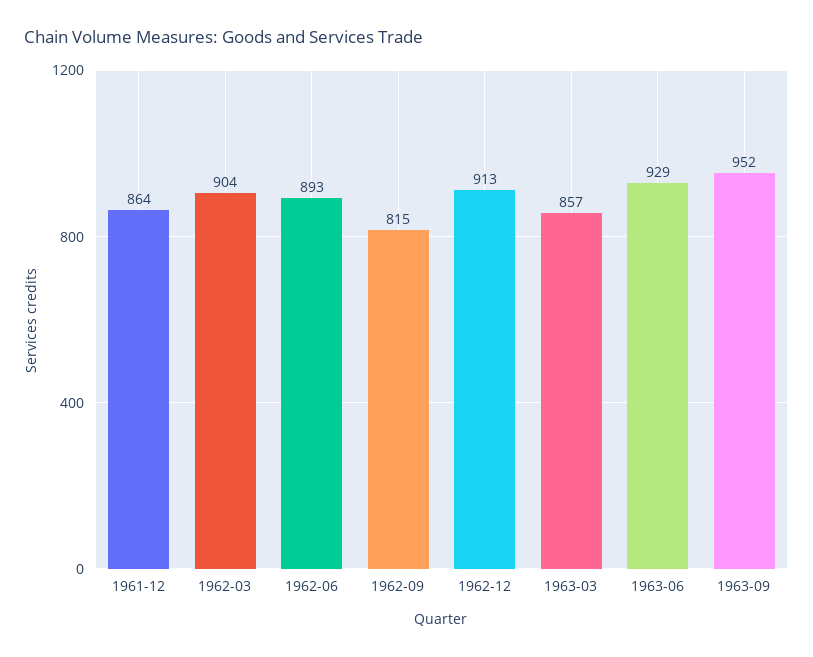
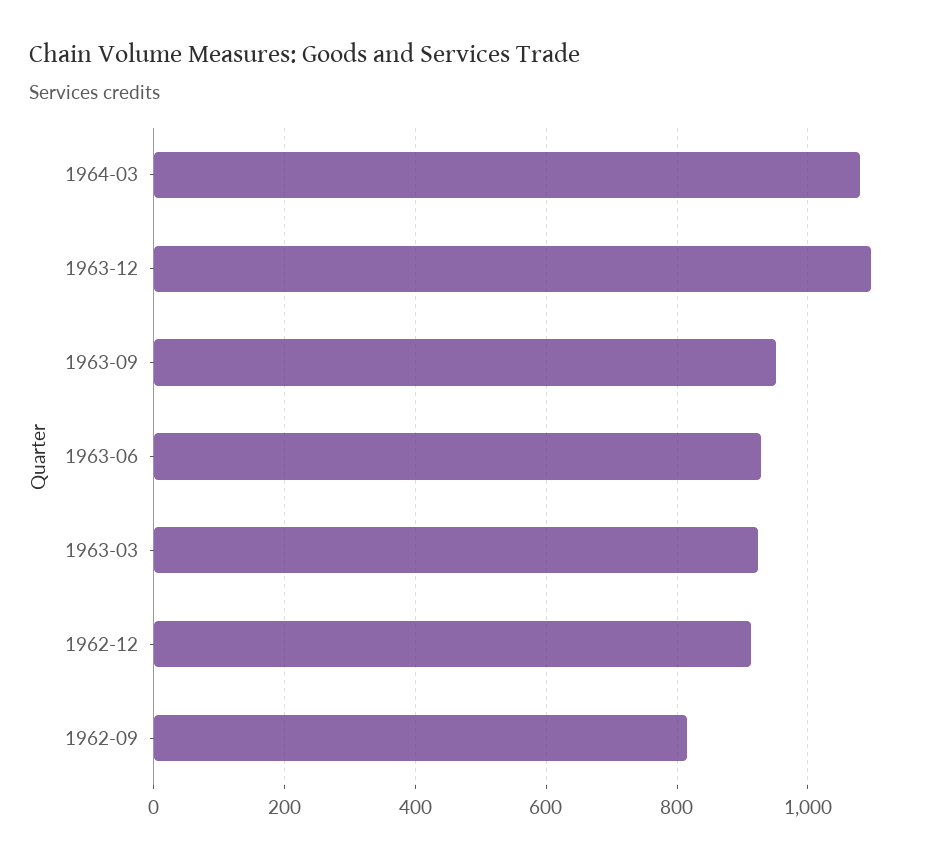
1961-12: 864 -> none
1962-03: 904 -> none
1962-06: 893 -> none
1963-03: 857 -> 920
1964-03: none -> 1080
1963-12: none -> 1100

